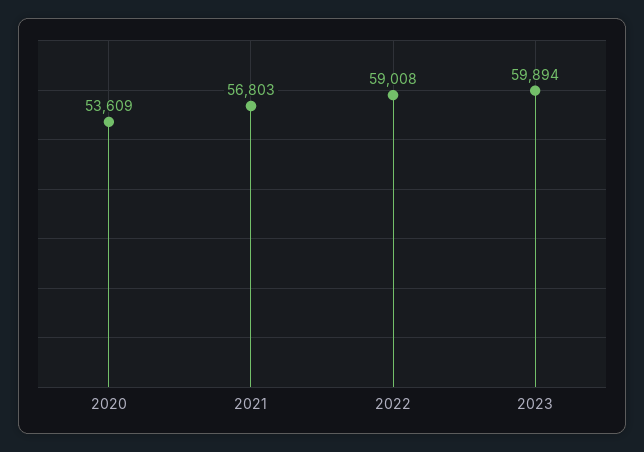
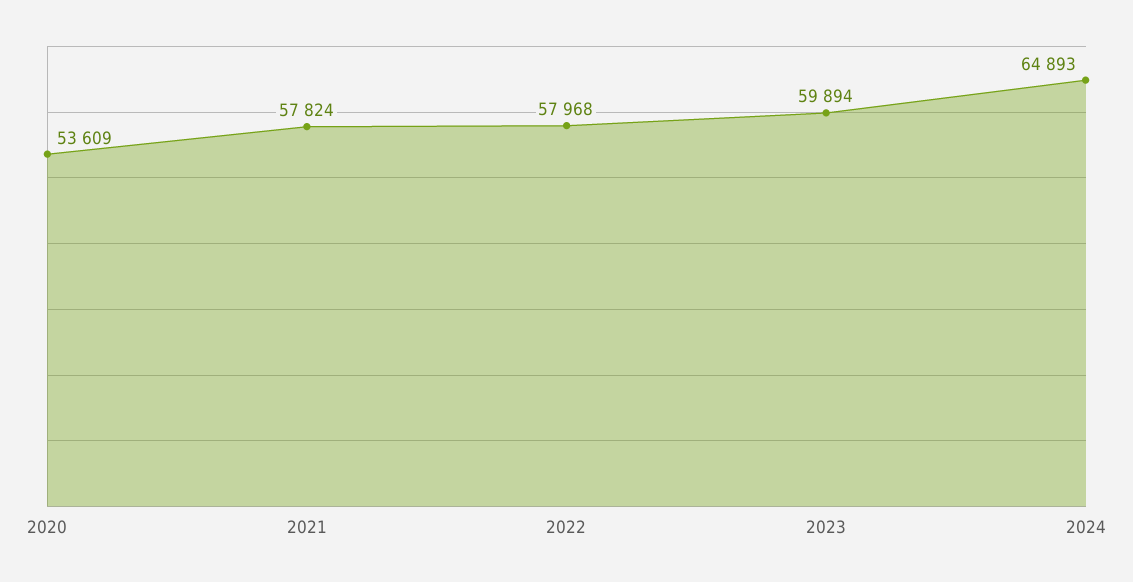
2021: 56803 -> 57824
2022: 59008 -> 57968
2024: none -> 64893

